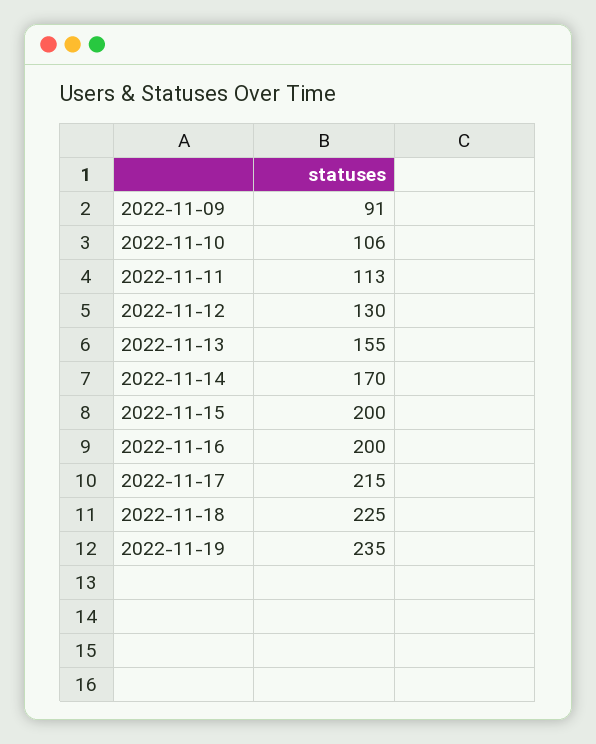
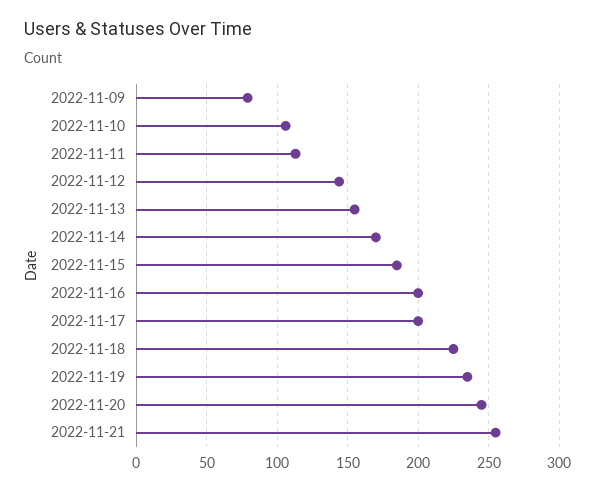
2022-11-09: 91 -> 80
2022-11-12: 130 -> 145
2022-11-15: 200 -> 185
2022-11-17: 215 -> 200
2022-11-20: none -> 245
2022-11-21: none -> 255

